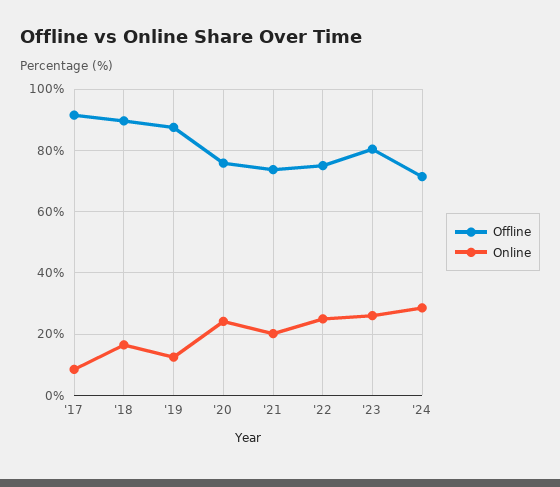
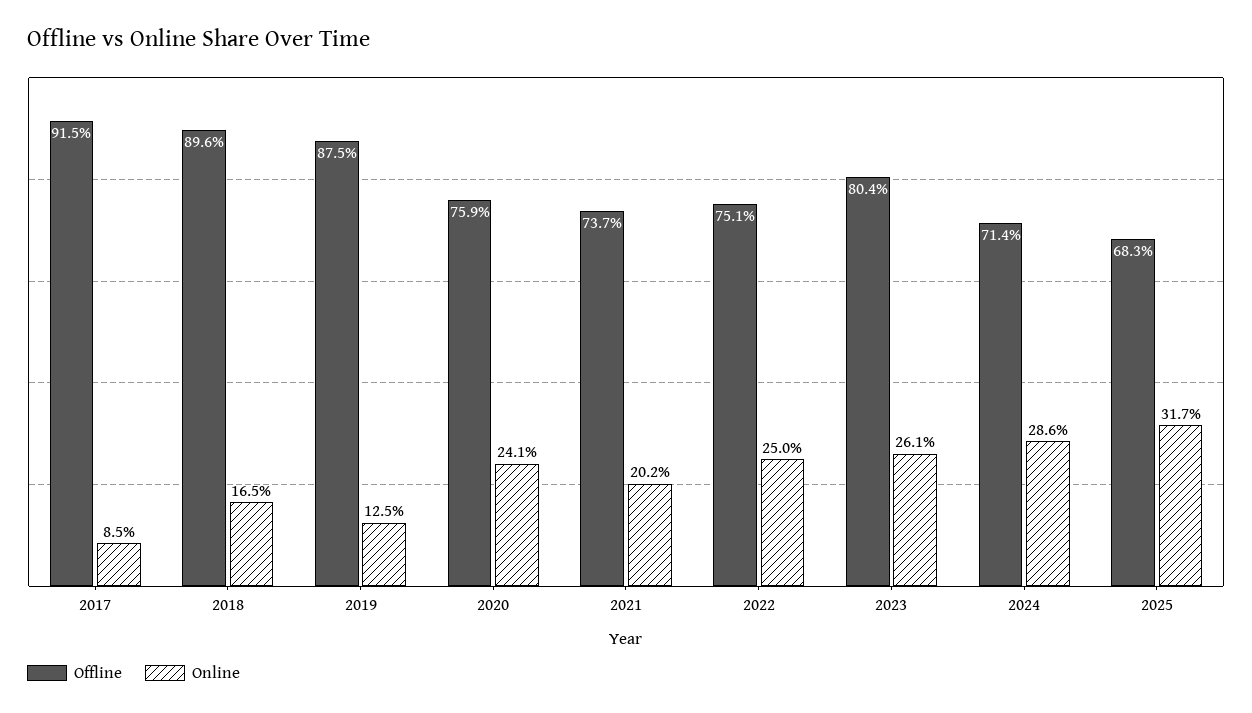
Offline, 2025: none -> 68.3
Online, 2025: none -> 31.7

